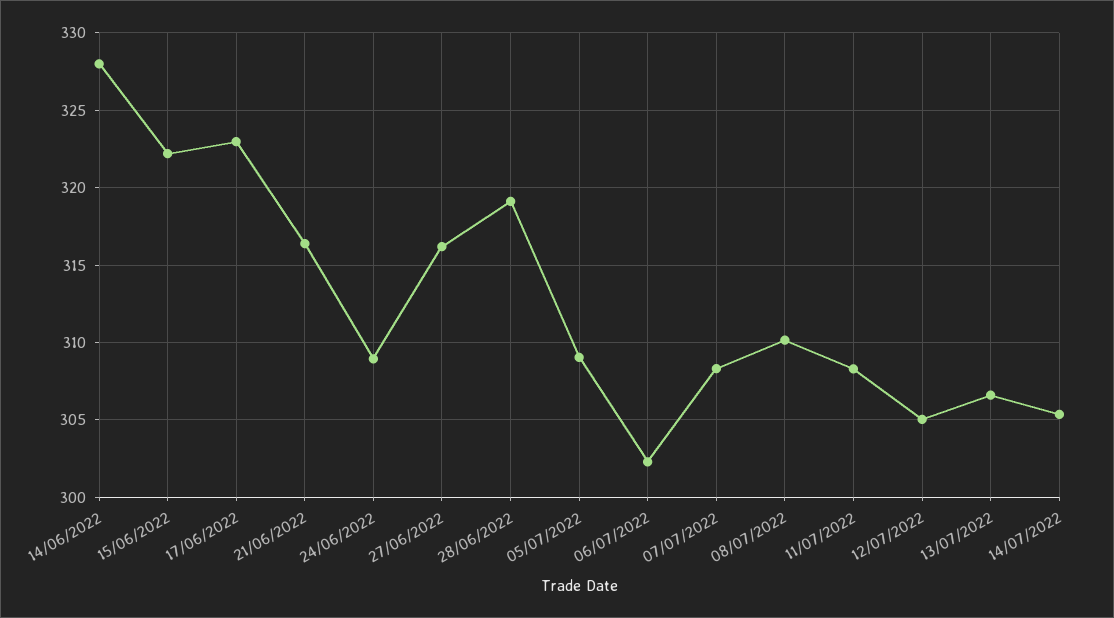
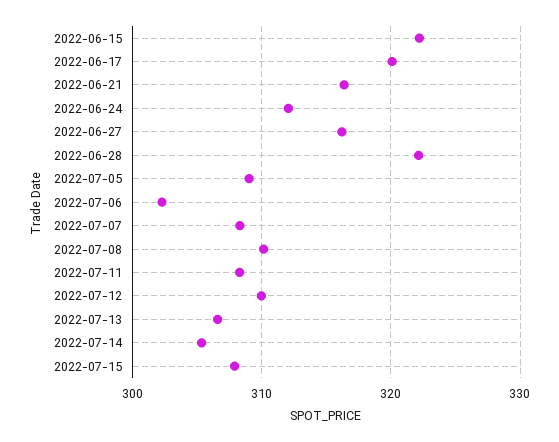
14/06/2022: 328 -> none
17/06/2022: 323 -> 320
24/06/2022: 309 -> 312
28/06/2022: 319 -> 322
12/07/2022: 305 -> 310
2022-07-15: none -> 308

